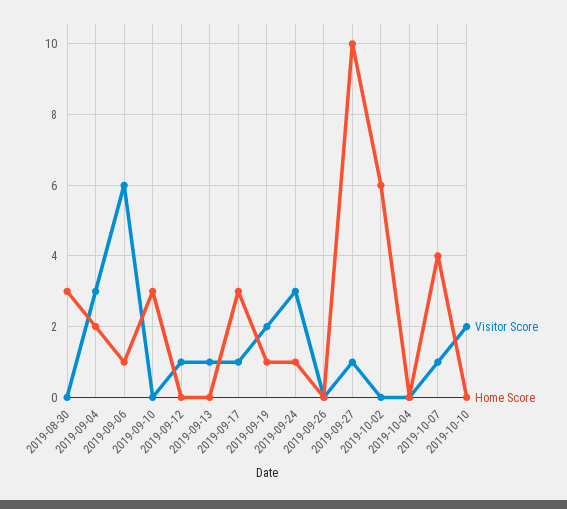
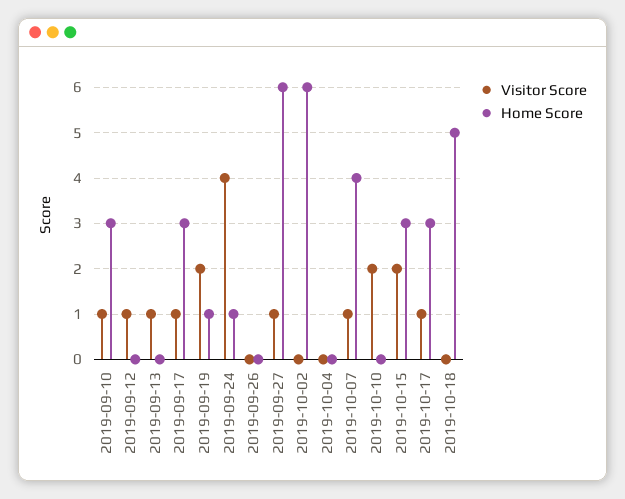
Visitor Score, 2019-08-30: 0 -> none
Home Score, 2019-08-30: 3 -> none
Visitor Score, 2019-09-04: 3 -> none
Home Score, 2019-09-04: 2 -> none
Visitor Score, 2019-09-06: 6 -> none
Home Score, 2019-09-06: 1 -> none
Visitor Score, 2019-09-10: 0 -> 1
Visitor Score, 2019-09-24: 3 -> 4
Home Score, 2019-09-27: 10 -> 6
Visitor Score, 2019-10-15: none -> 2
Home Score, 2019-10-15: none -> 3
Visitor Score, 2019-10-17: none -> 1
Home Score, 2019-10-17: none -> 3
Visitor Score, 2019-10-18: none -> 0
Home Score, 2019-10-18: none -> 5

